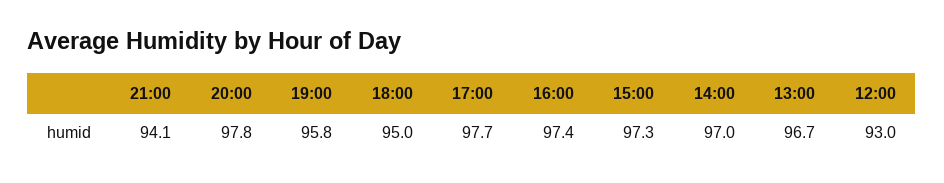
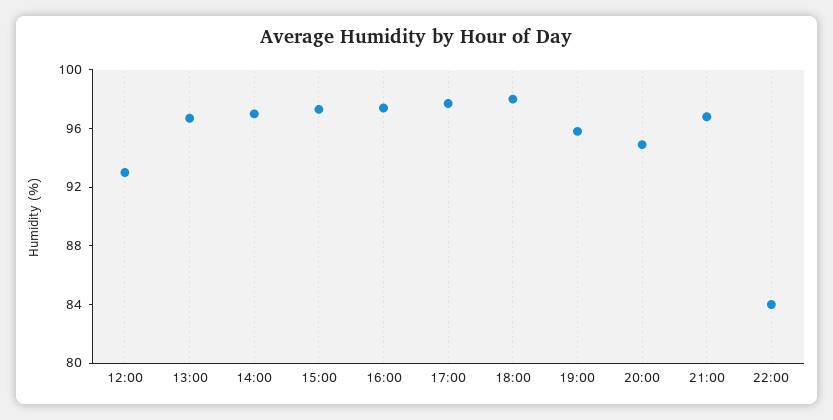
21:00: 94.1 -> 97
20:00: 97.8 -> 95
18:00: 95 -> 98
22:00: none -> 84

